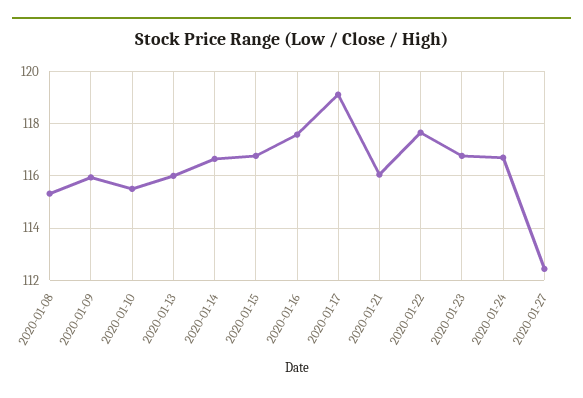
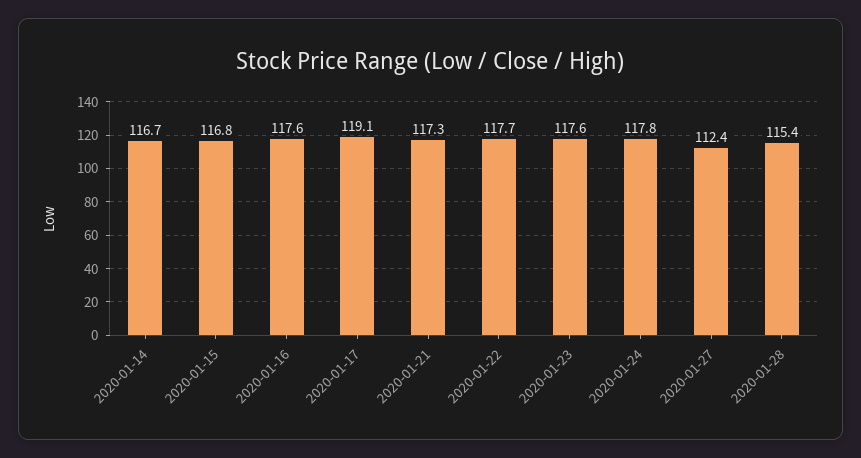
2020-01-08: 115.25 -> none
2020-01-09: 116 -> none
2020-01-10: 115.5 -> none
2020-01-13: 116 -> none
2020-01-21: 116 -> 117.3
2020-01-23: 116.75 -> 117.6
2020-01-24: 116.75 -> 117.8
2020-01-28: none -> 115.4

